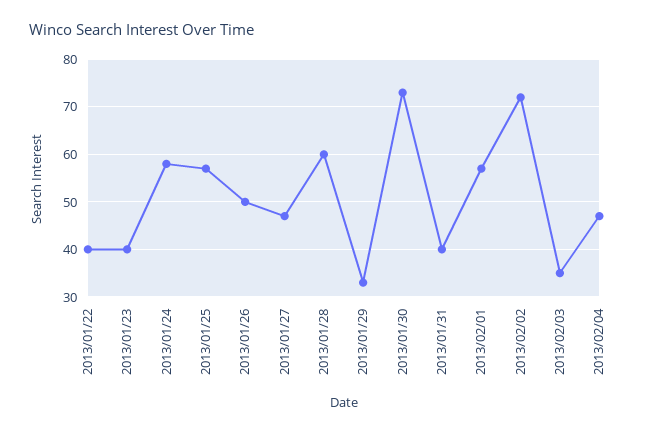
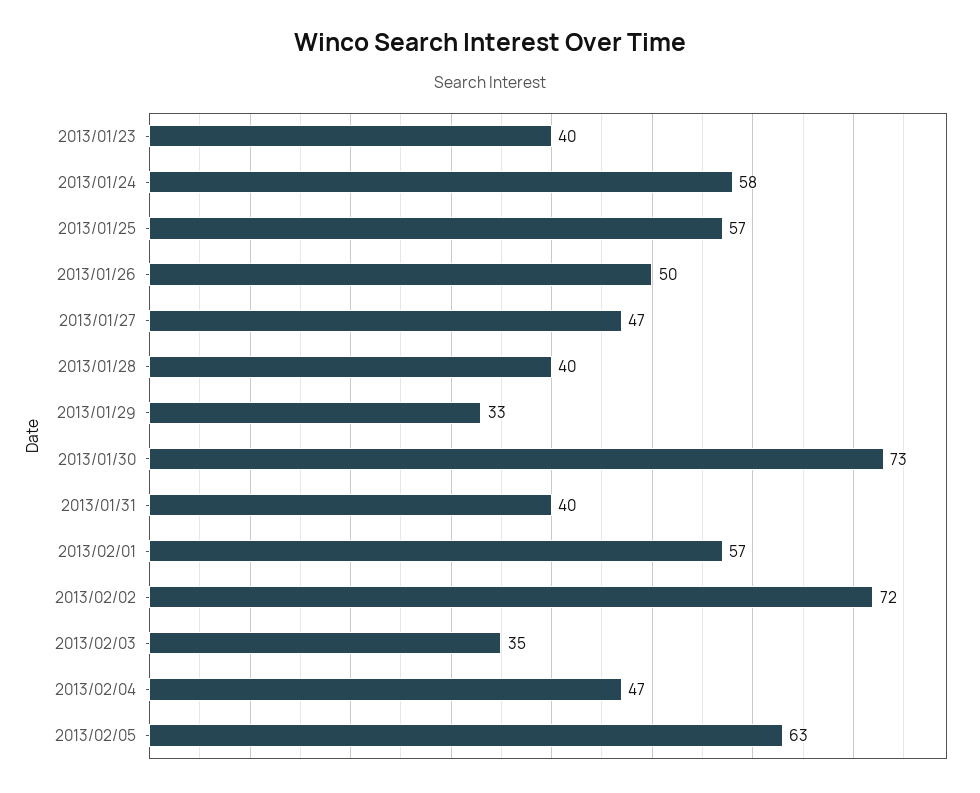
2013/01/22: 40 -> none
2013/01/28: 60 -> 40
2013/02/05: none -> 63

